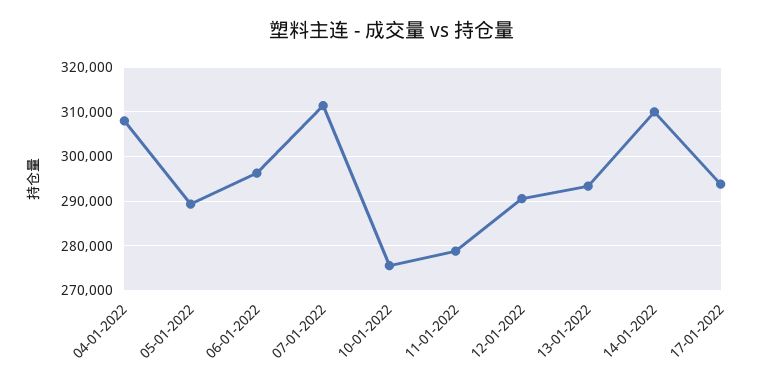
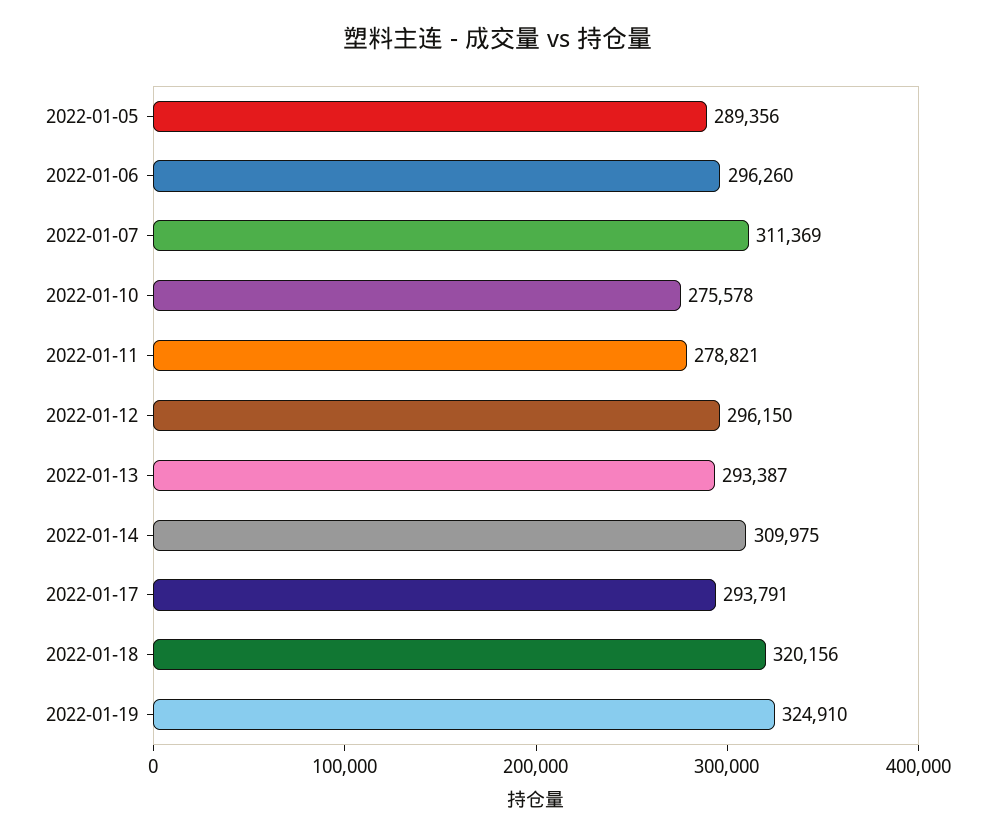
04-01-2022: 308000 -> none
12-01-2022: 290000 -> 296150
2022-01-18: none -> 320156
2022-01-19: none -> 324910

